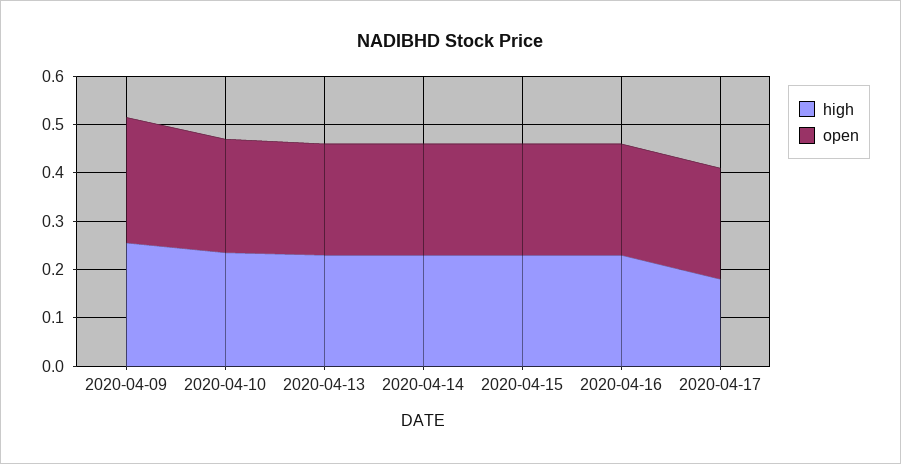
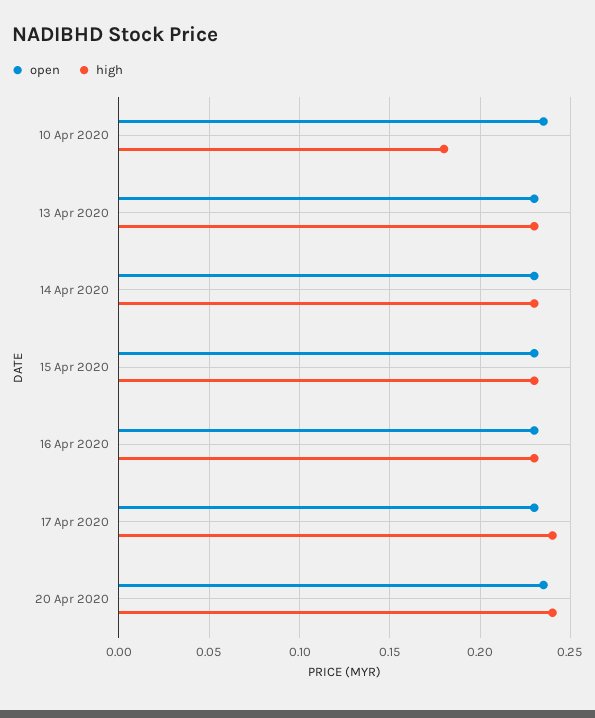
high, 2020-04-09: 0.26 -> none
open, 2020-04-09: 0.26 -> none
high, 2020-04-10: 0.24 -> 0.18
high, 2020-04-17: 0.18 -> 0.24
open, 20 Apr 2020: none -> 0.235
high, 20 Apr 2020: none -> 0.24

